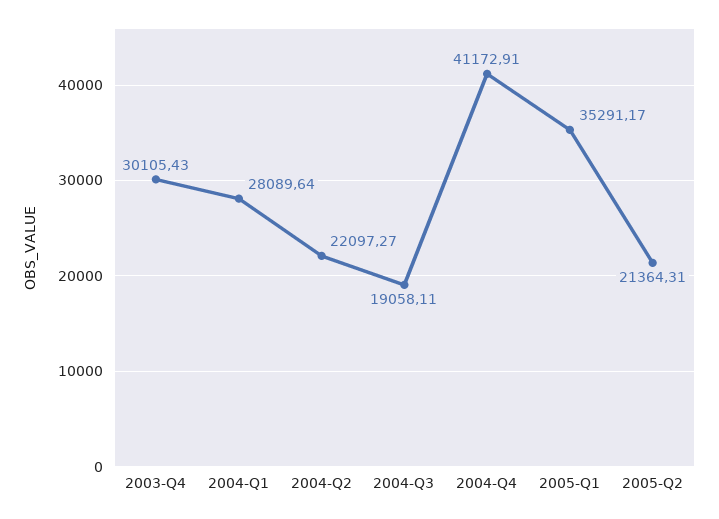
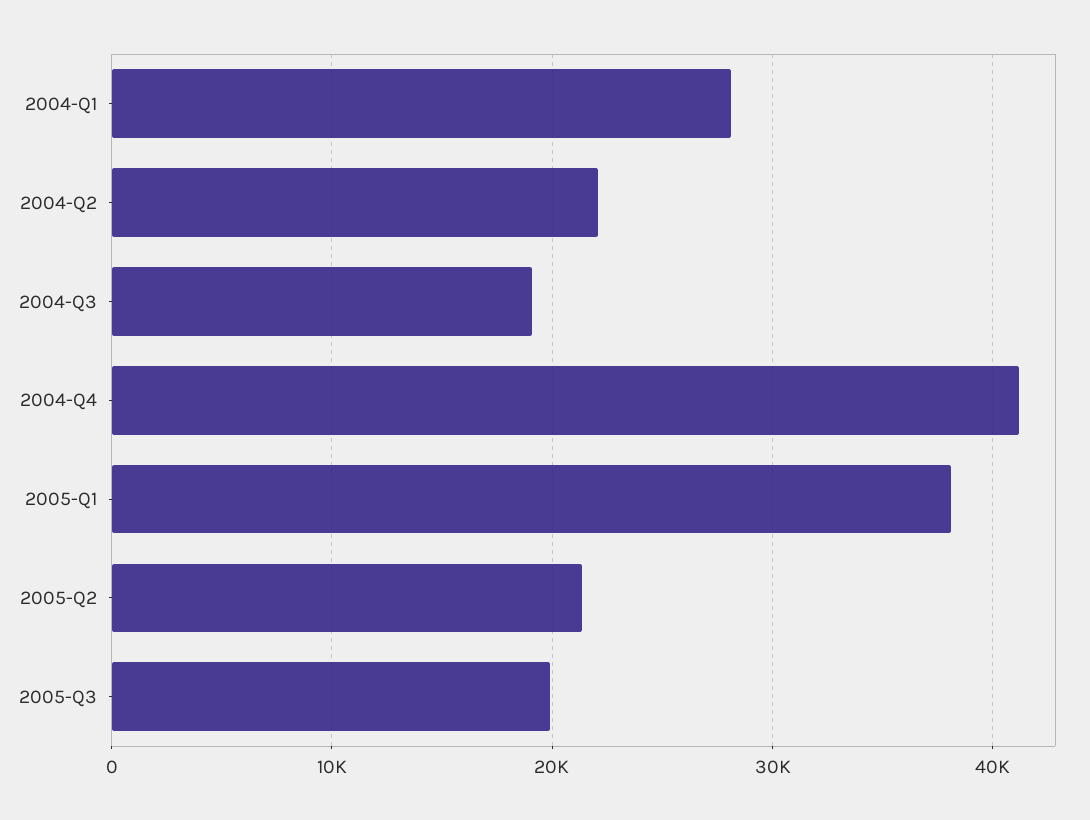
2003-Q4: 30105.43 -> none
2005-Q1: 35291.17 -> 38000
2005-Q3: none -> 20000

